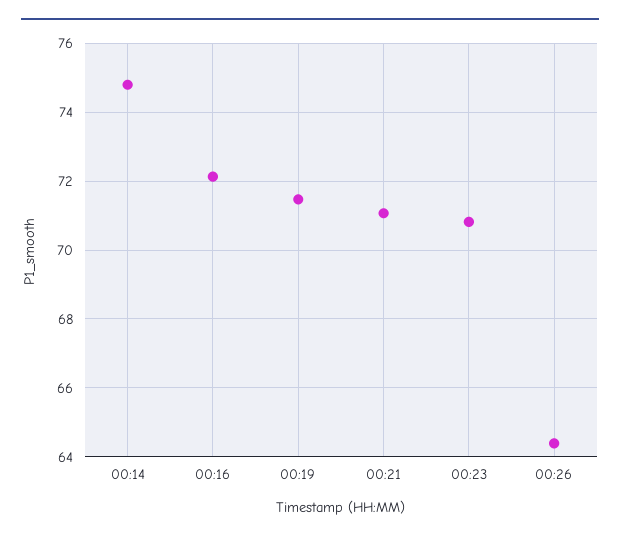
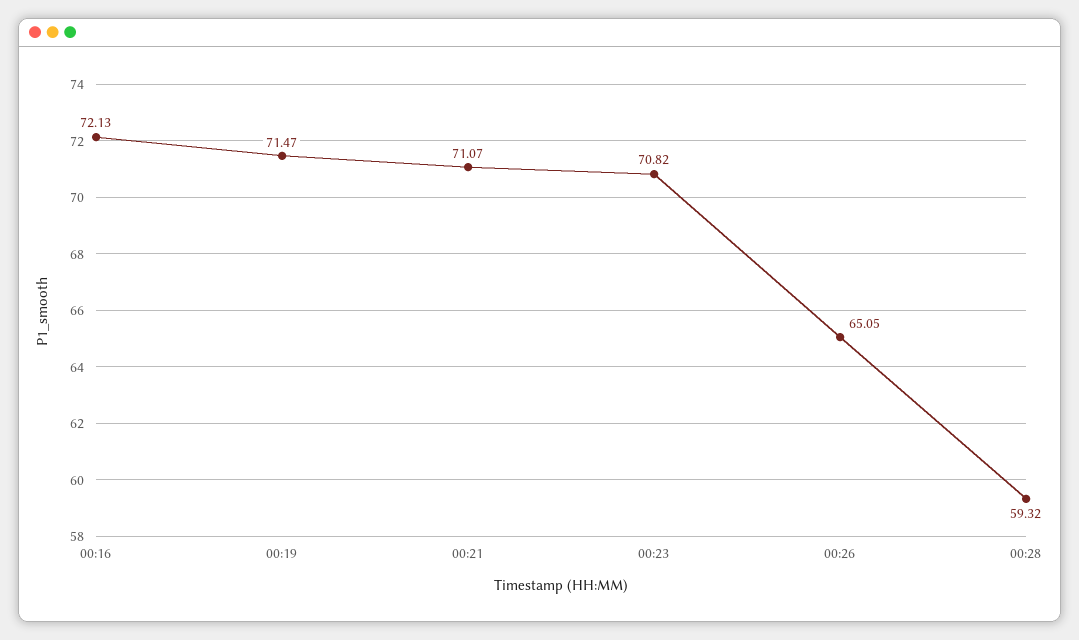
00:14: 74.8 -> none
00:26: 64.4 -> 65.05
00:28: none -> 59.32

